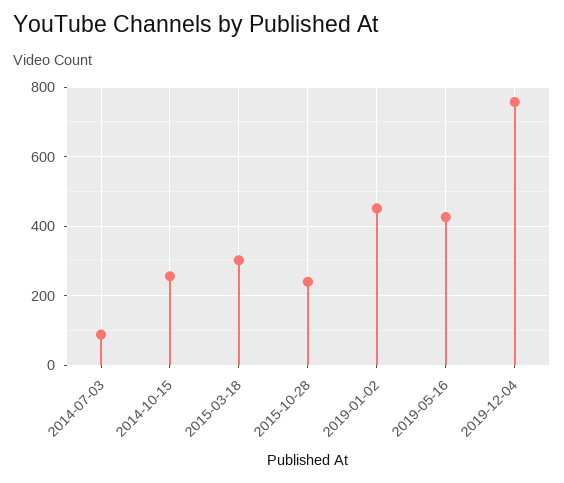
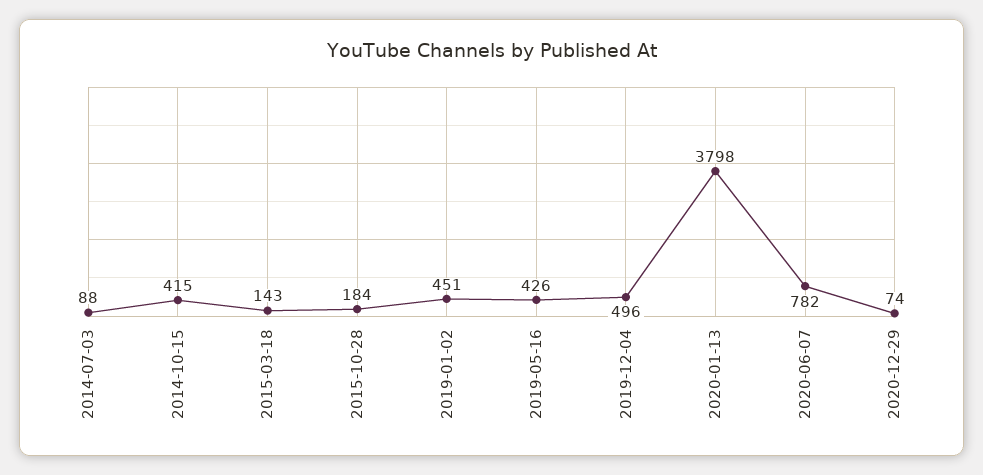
2014-10-15: 260 -> 415
2015-03-18: 300 -> 143
2015-10-28: 240 -> 184
2019-12-04: 760 -> 496
2020-01-13: none -> 3798
2020-06-07: none -> 782
2020-12-29: none -> 74

